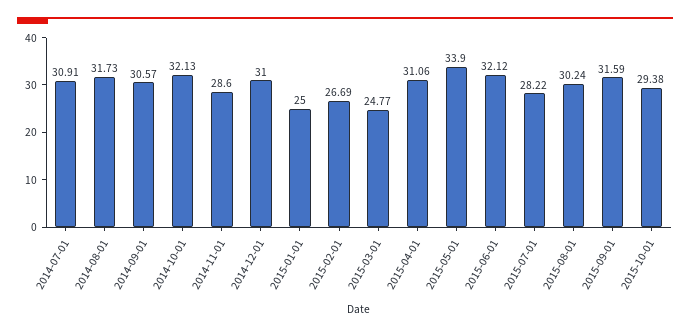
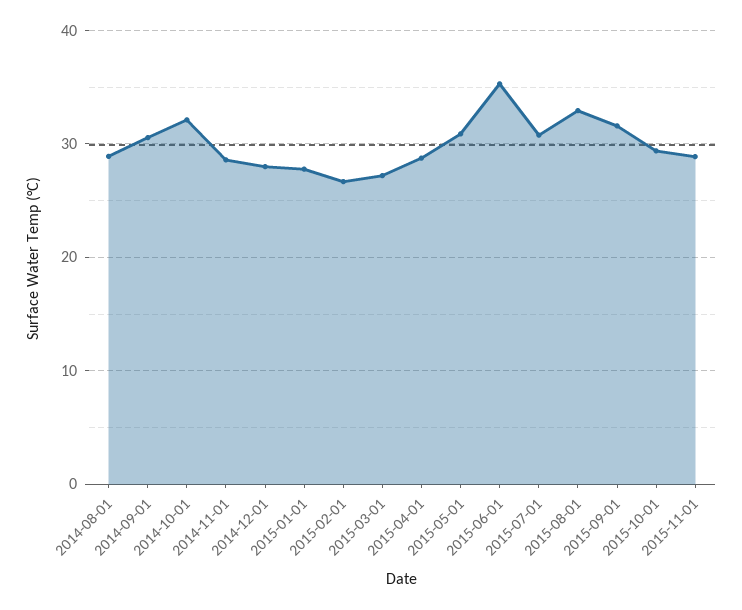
2014-07-01: 30.91 -> none
2014-08-01: 31.73 -> 29
2014-12-01: 31 -> 28
2015-01-01: 25 -> 28
2015-03-01: 24.77 -> 27
2015-04-01: 31.06 -> 29
2015-05-01: 33.9 -> 31
2015-06-01: 32.12 -> 35
2015-07-01: 28.22 -> 31
2015-08-01: 30.24 -> 33
2015-11-01: none -> 29

